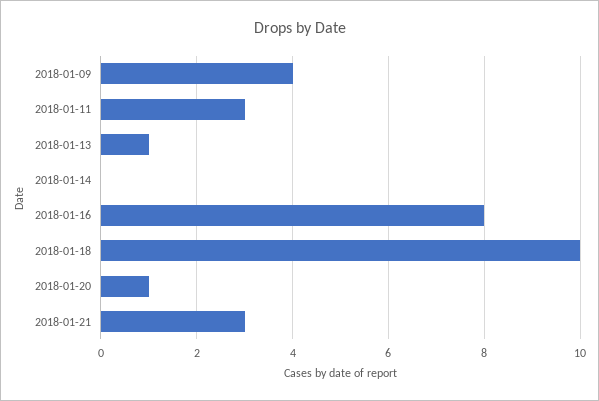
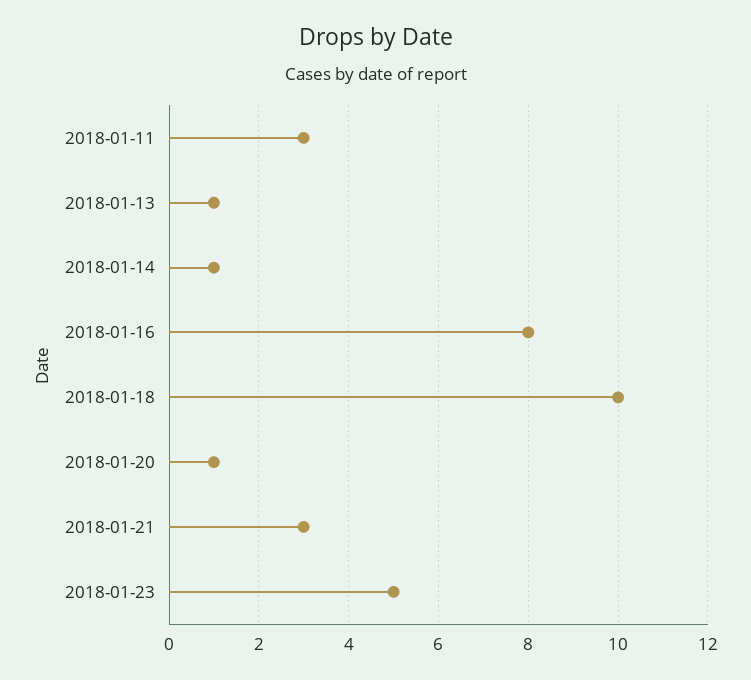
2018-01-09: 4 -> none
2018-01-14: 0 -> 1
2018-01-23: none -> 5

